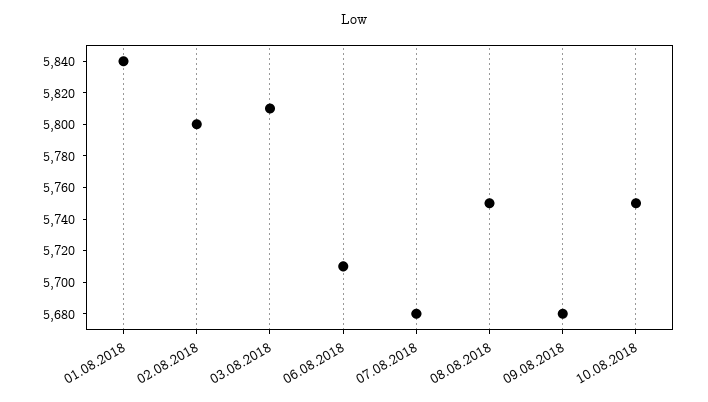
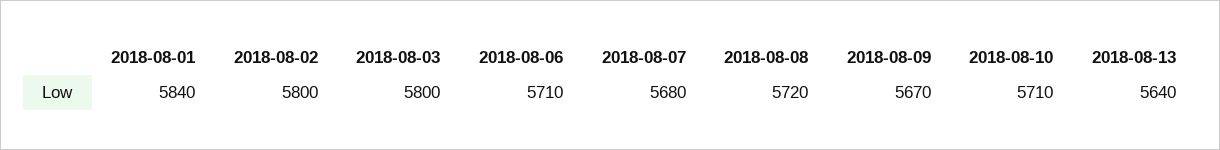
03.08.2018: 5810 -> 5800
08.08.2018: 5750 -> 5720
09.08.2018: 5680 -> 5670
10.08.2018: 5750 -> 5710
2018-08-13: none -> 5640

